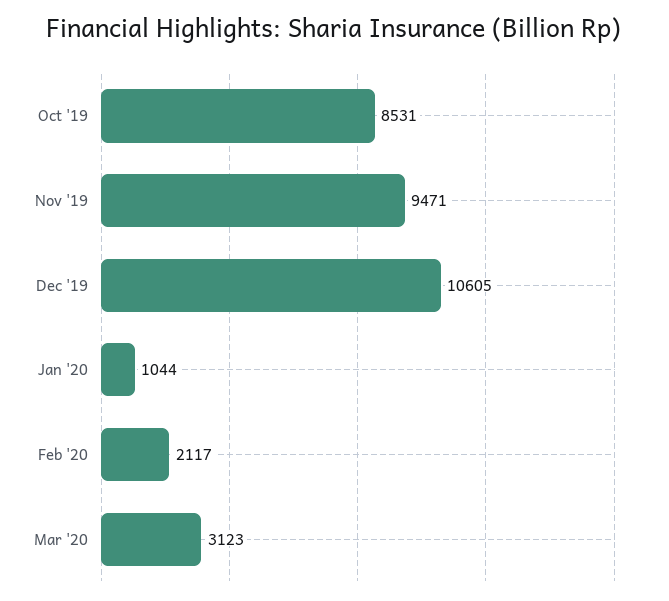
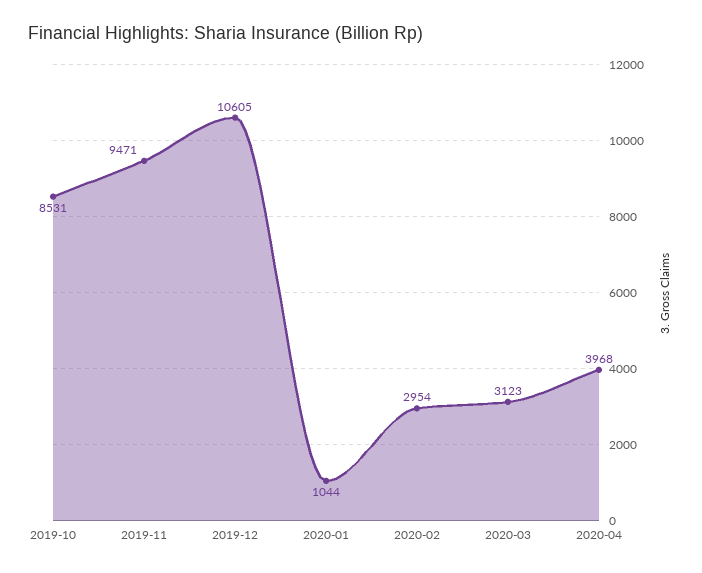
Feb '20: 2117 -> 2954
2020-04: none -> 3968

